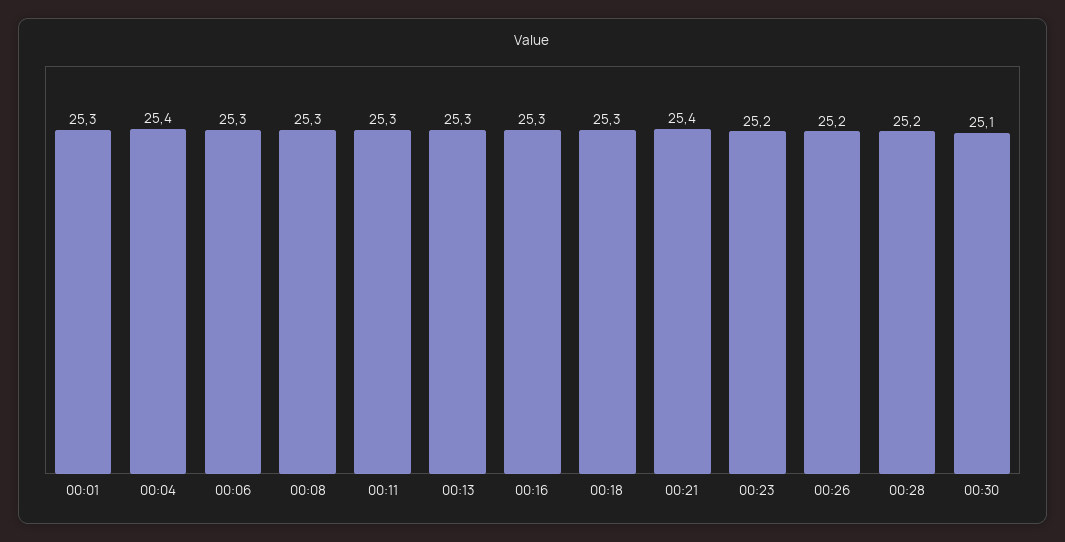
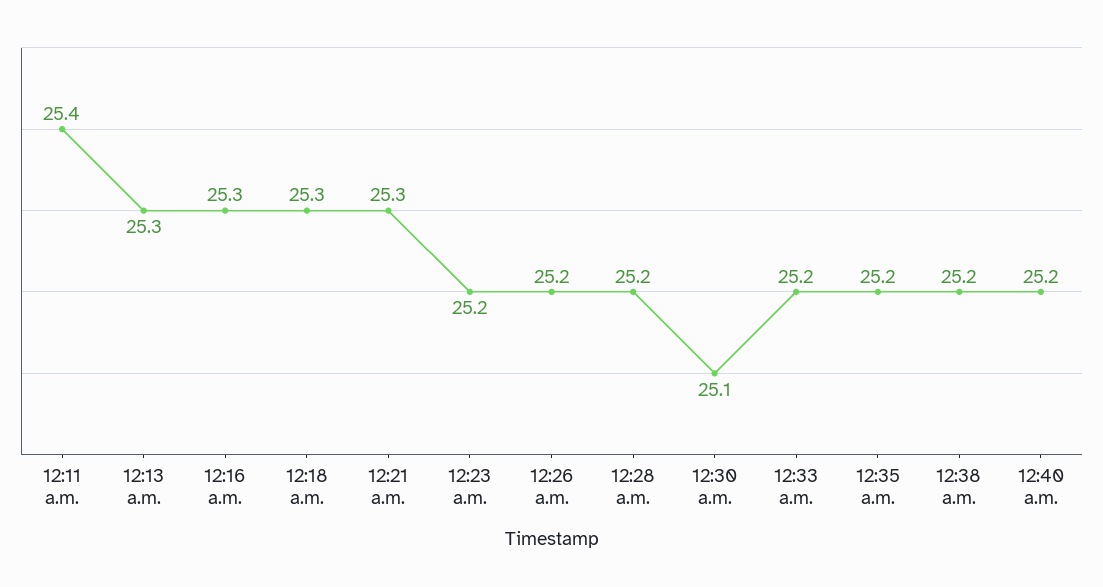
00:01: 25.3 -> none
00:04: 25.4 -> none
00:06: 25.3 -> none
00:08: 25.3 -> none
00:11: 25.3 -> 25.4
00:21: 25.4 -> 25.3
12:33 a.m.: none -> 25.2
12:35 a.m.: none -> 25.2
12:38 a.m.: none -> 25.2
12:40 a.m.: none -> 25.2

